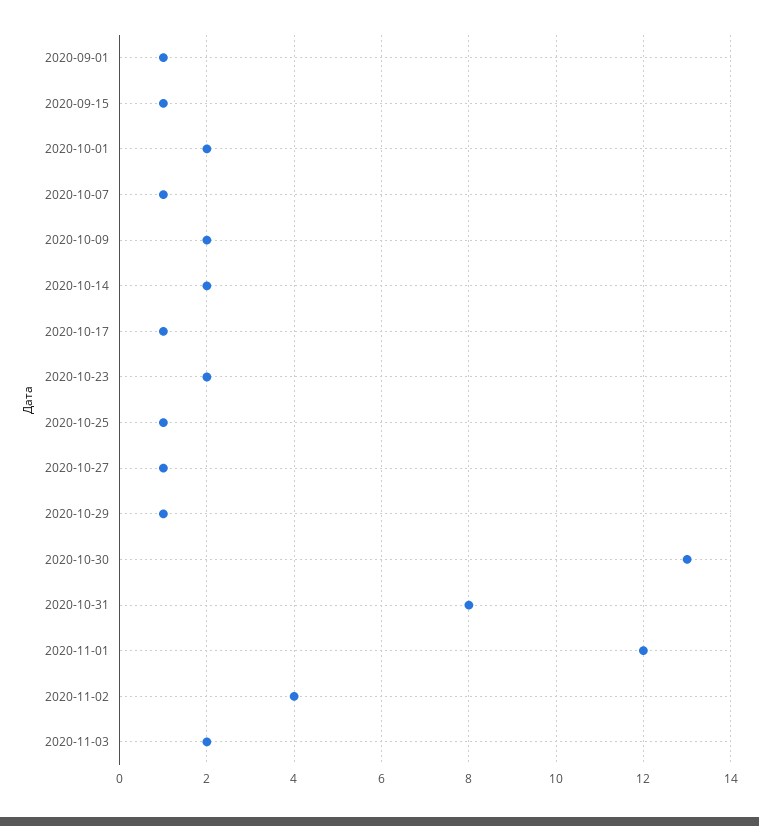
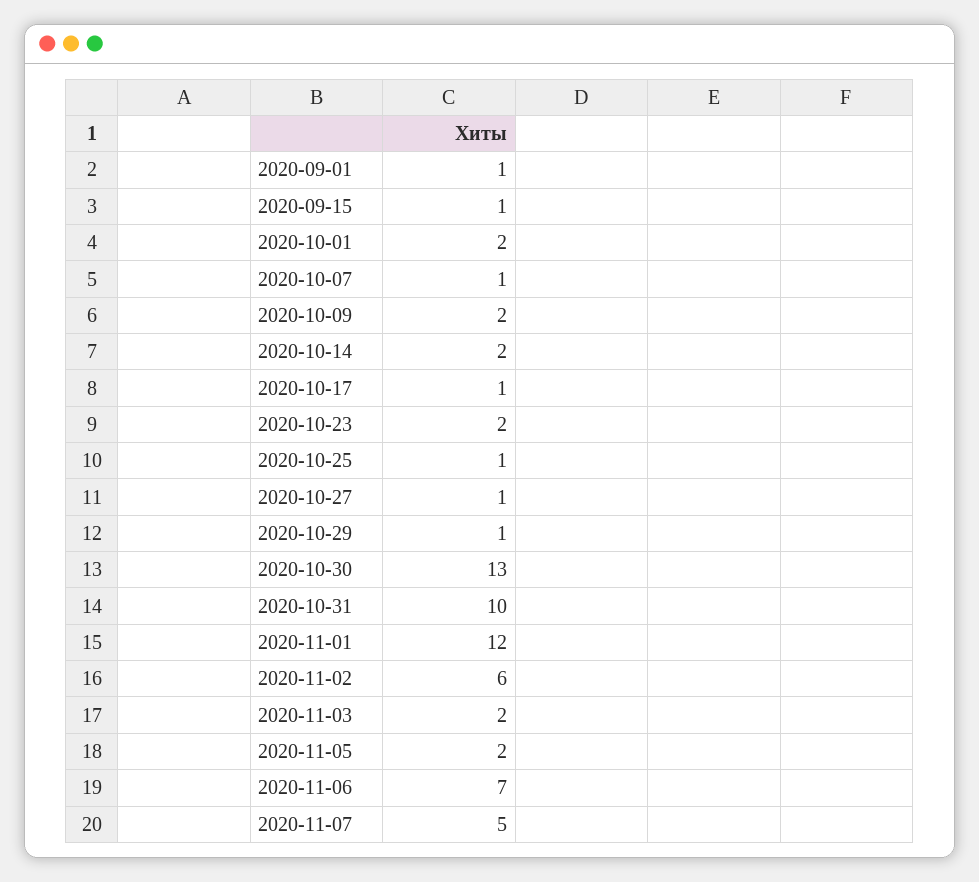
2020-10-31: 8 -> 10
2020-11-02: 4 -> 6
2020-11-05: none -> 2
2020-11-06: none -> 7
2020-11-07: none -> 5

